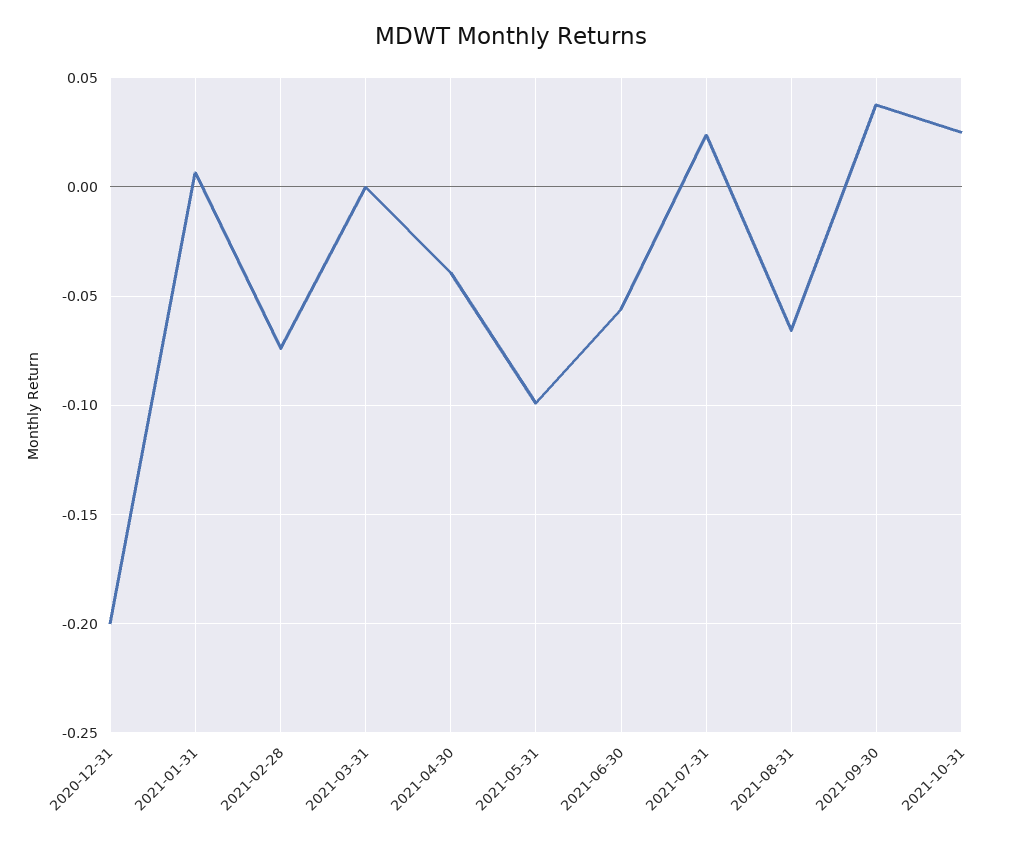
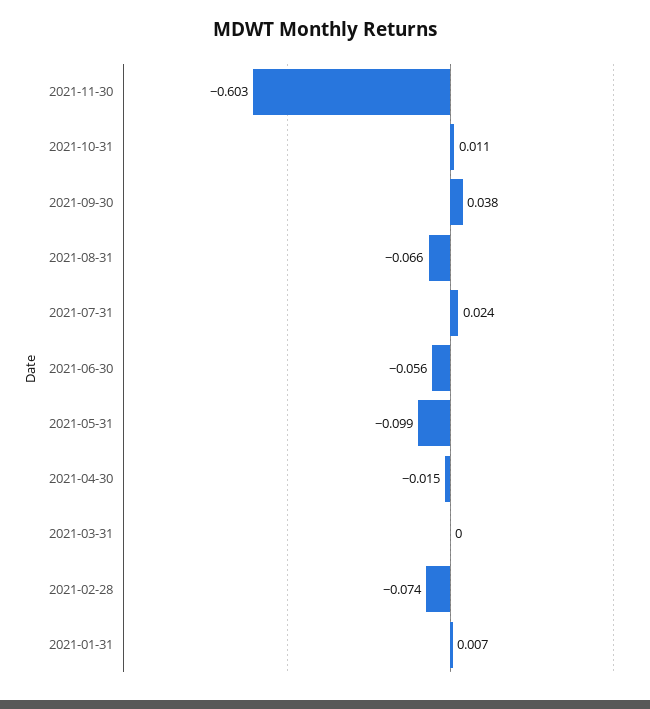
2020-12-31: -0.2 -> none
2021-04-30: -0.04 -> -0.015
2021-10-31: 0.025 -> 0.011
2021-11-30: none -> -0.603

